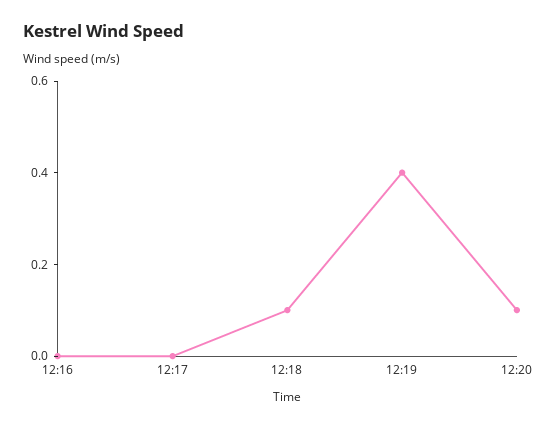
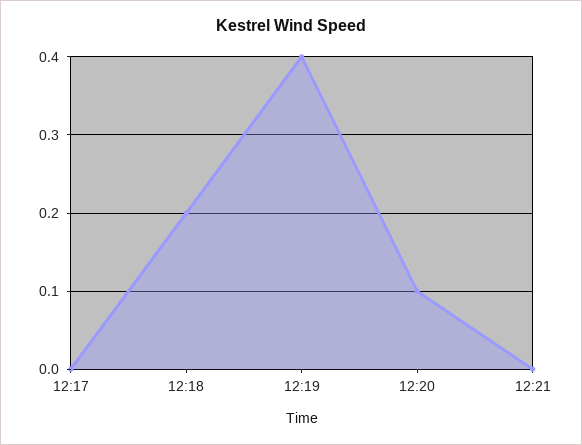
12:16: 0 -> none
12:18: 0.1 -> 0.2
12:21: none -> 0

